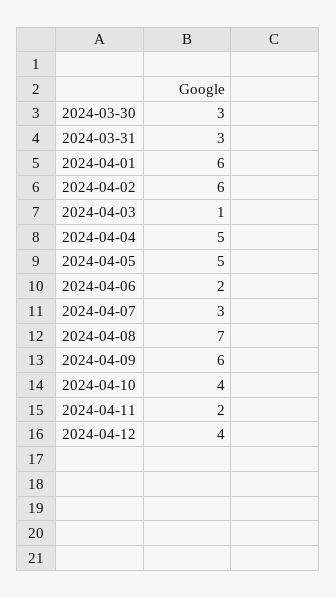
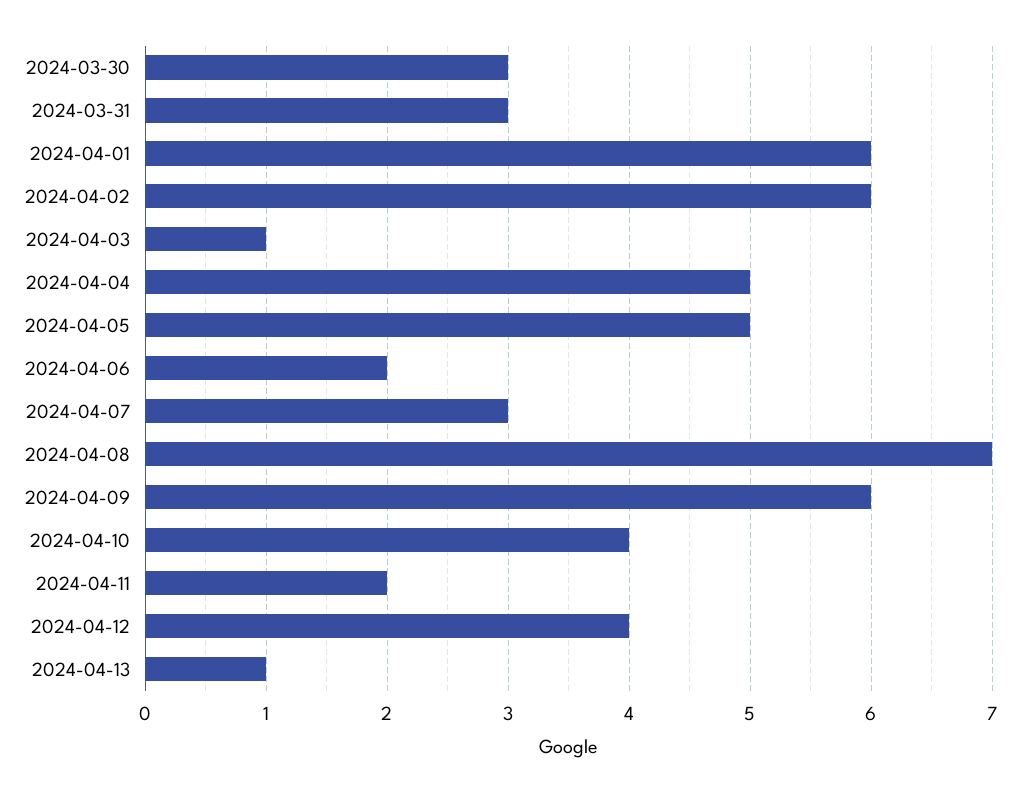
2024-04-13: none -> 1

